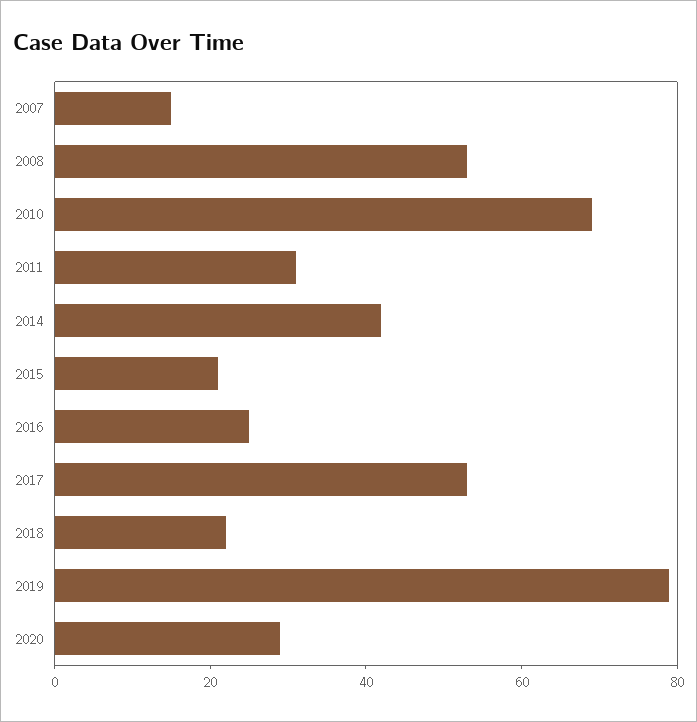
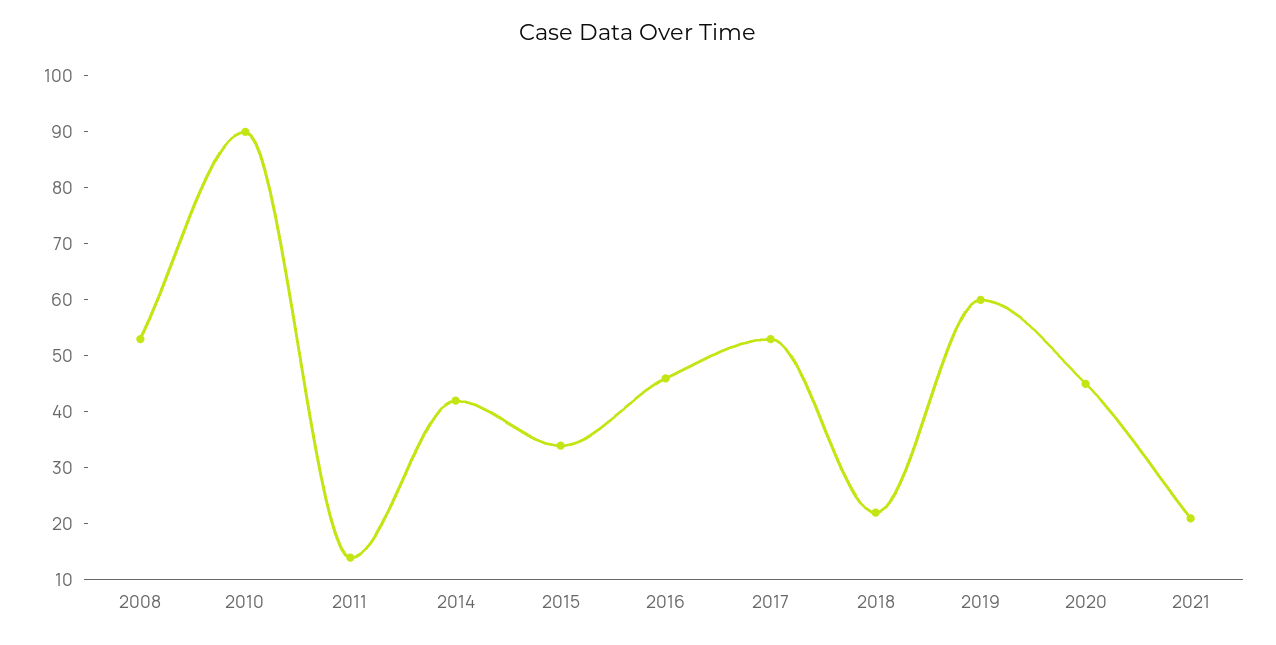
2007: 15 -> none
2010: 70 -> 90
2011: 30 -> 15
2015: 20 -> 35
2016: 25 -> 45
2019: 80 -> 60
2020: 30 -> 45
2021: none -> 20

